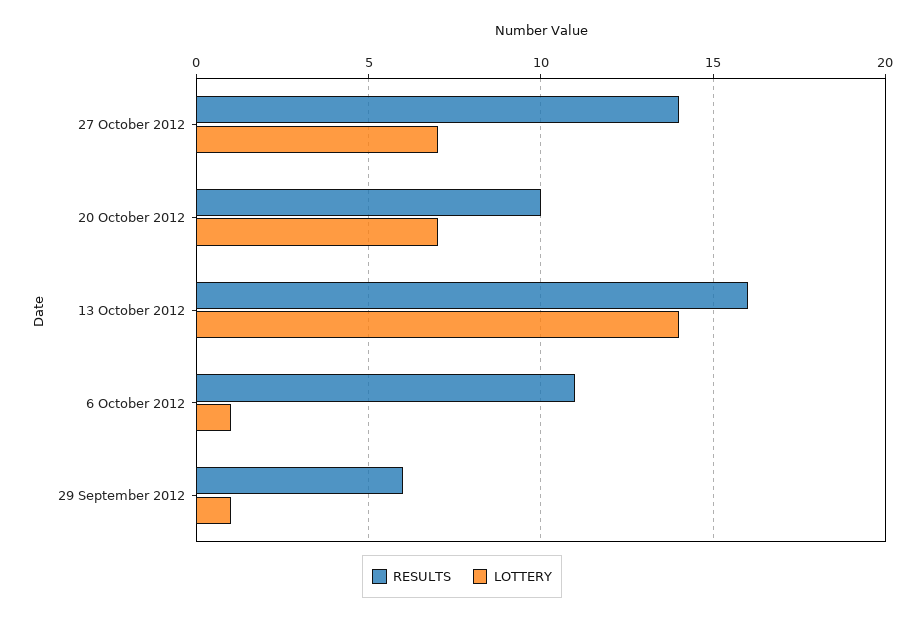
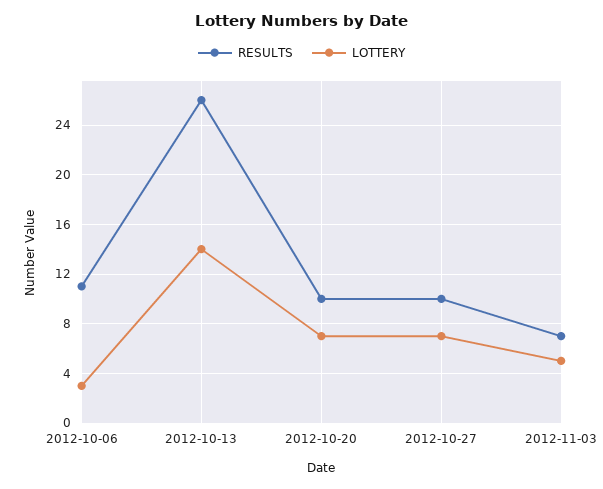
RESULTS, 27 October 2012: 14 -> 10
RESULTS, 13 October 2012: 16 -> 26
LOTTERY, 6 October 2012: 1 -> 3
RESULTS, 29 September 2012: 6 -> none
LOTTERY, 29 September 2012: 1 -> none
RESULTS, 2012-11-03: none -> 7
LOTTERY, 2012-11-03: none -> 5

